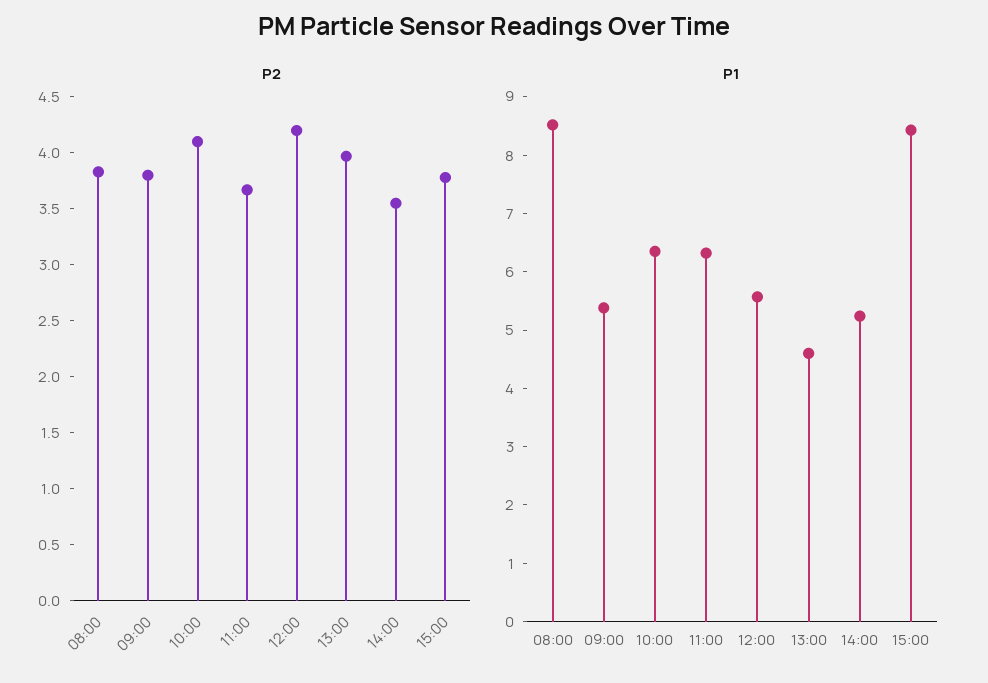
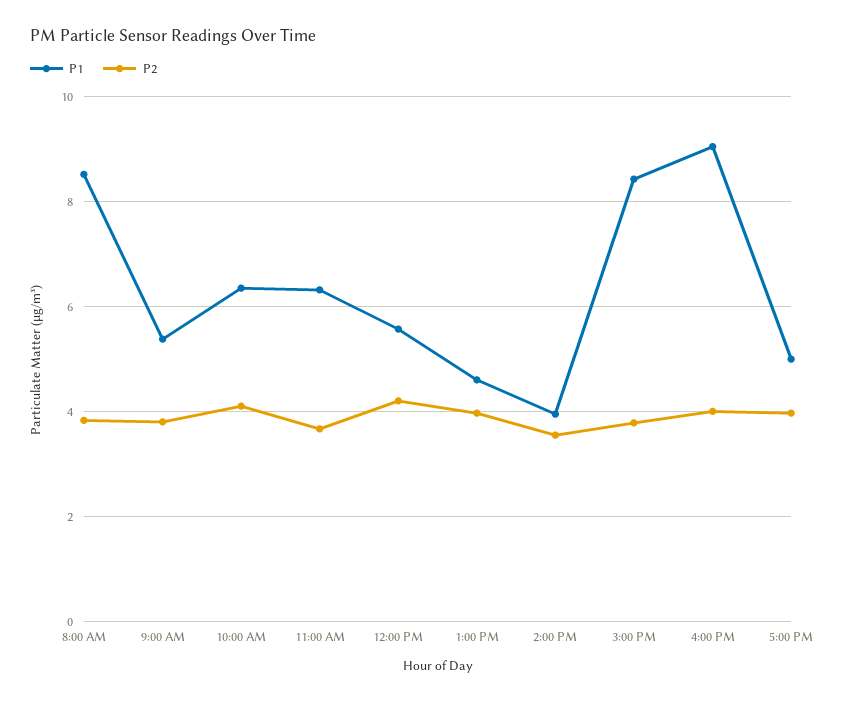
P1, 14:00: 5.2 -> 4
P1, 4:00 PM: none -> 9
P2, 4:00 PM: none -> 4
P1, 5:00 PM: none -> 5
P2, 5:00 PM: none -> 4

